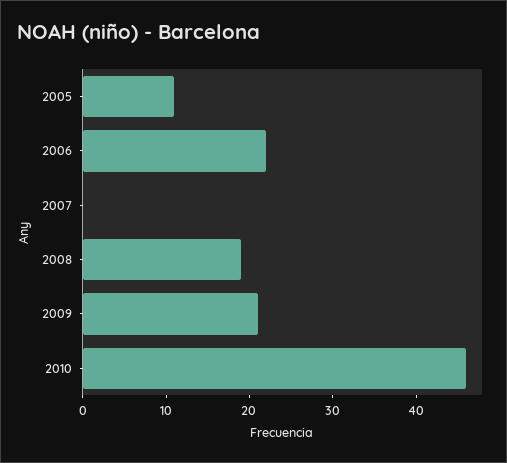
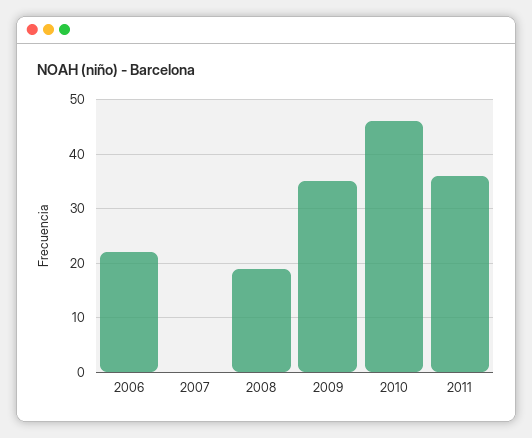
2005: 11 -> none
2009: 21 -> 35
2011: none -> 35

